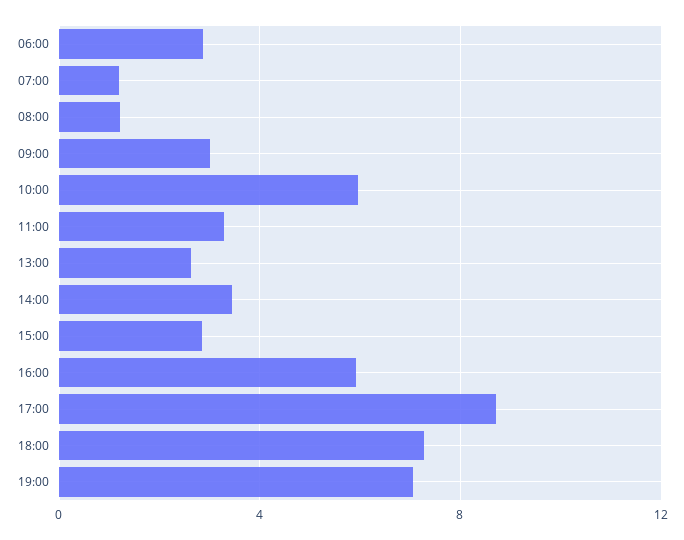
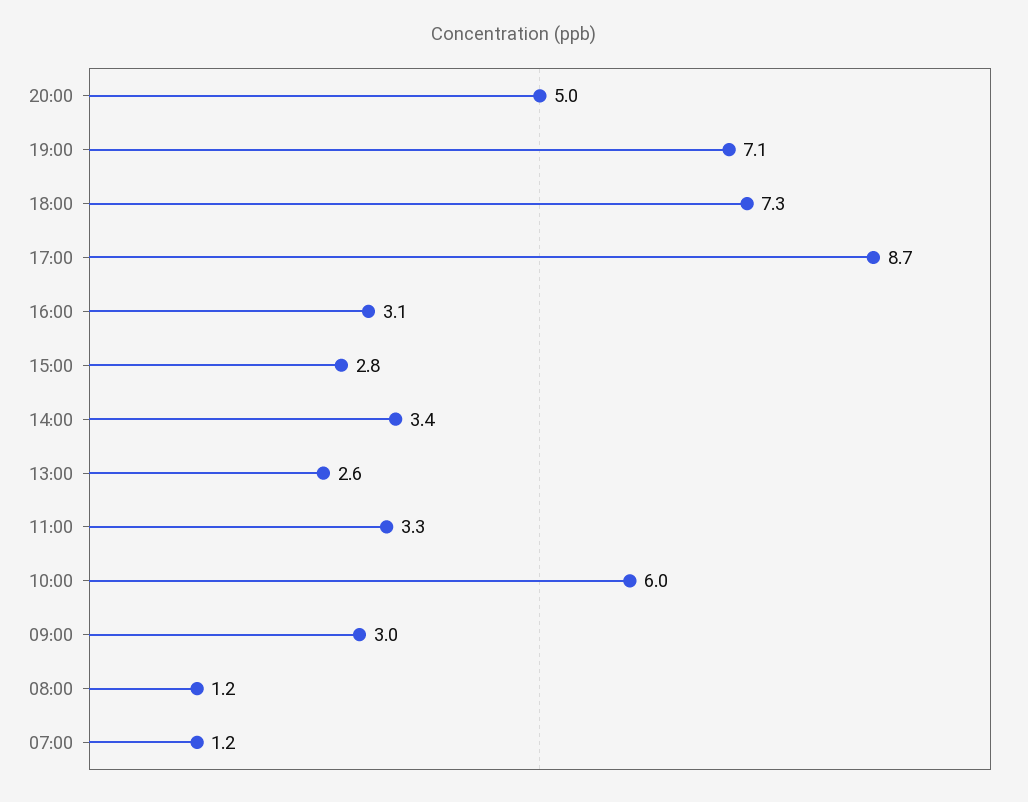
06:00: 3 -> none
16:00: 6 -> 3.1
20:00: none -> 5

